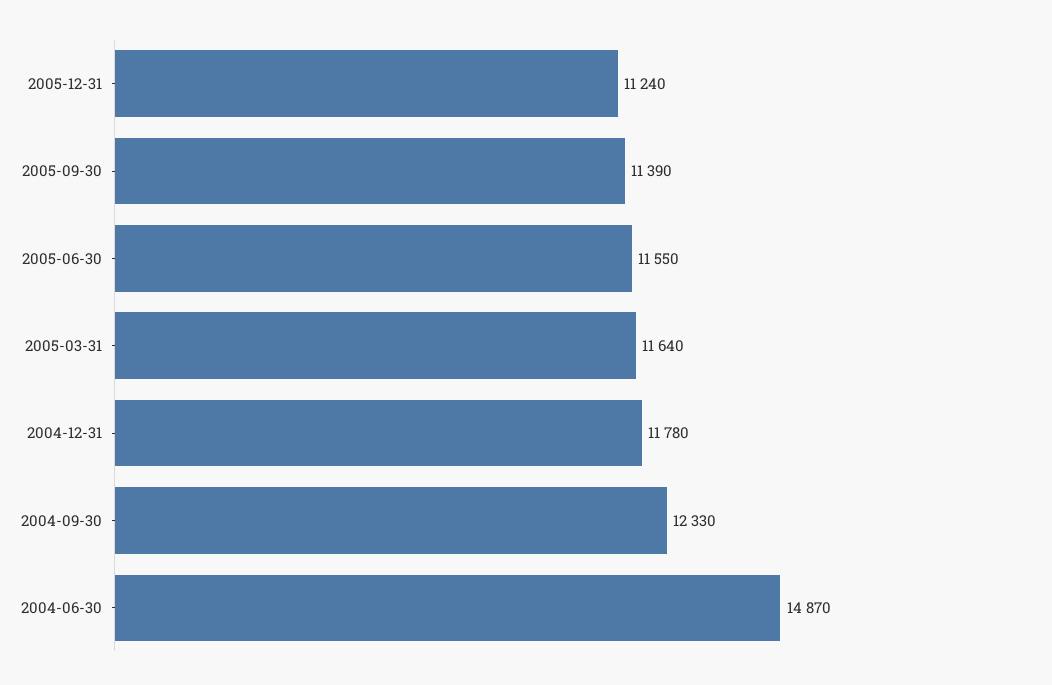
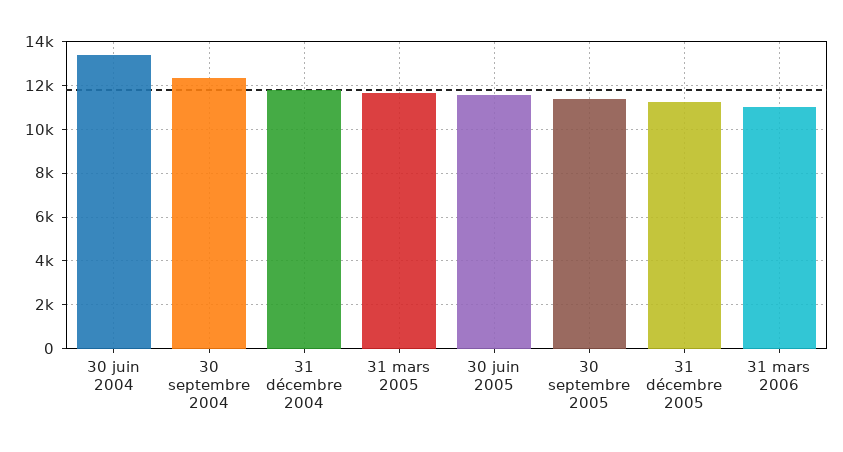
2004-06-30: 14870 -> 13500
31 mars 2006: none -> 11000

